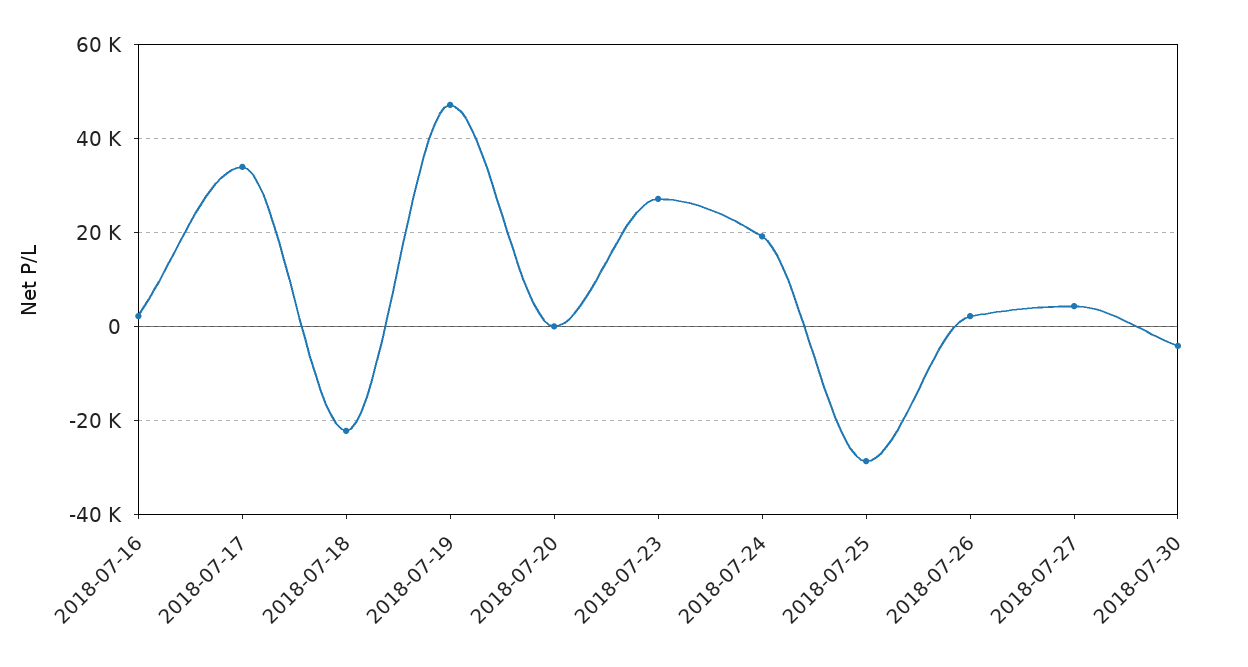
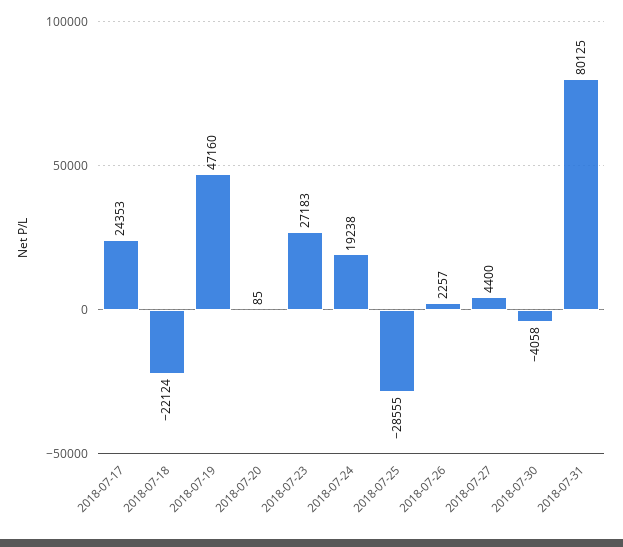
2018-07-16: 2000 -> none
2018-07-17: 34000 -> 24353
2018-07-31: none -> 80125

